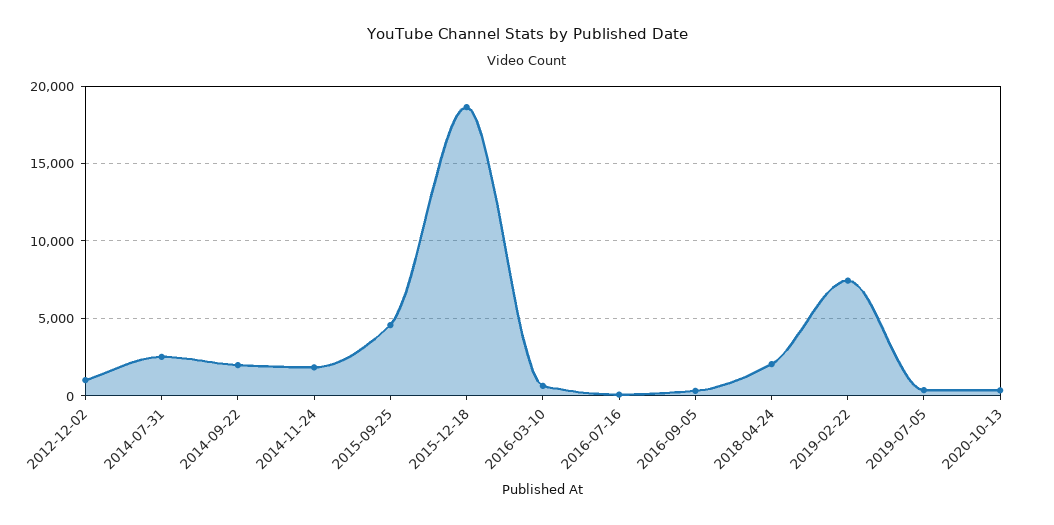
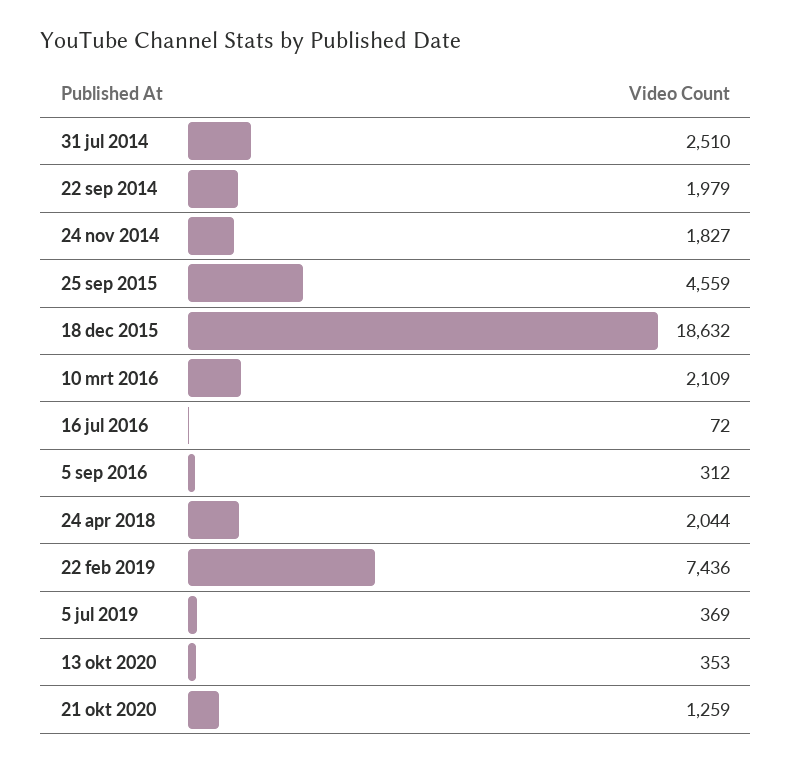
2012-12-02: 1000 -> none
2016-03-10: 500 -> 2109
21 okt 2020: none -> 1259

